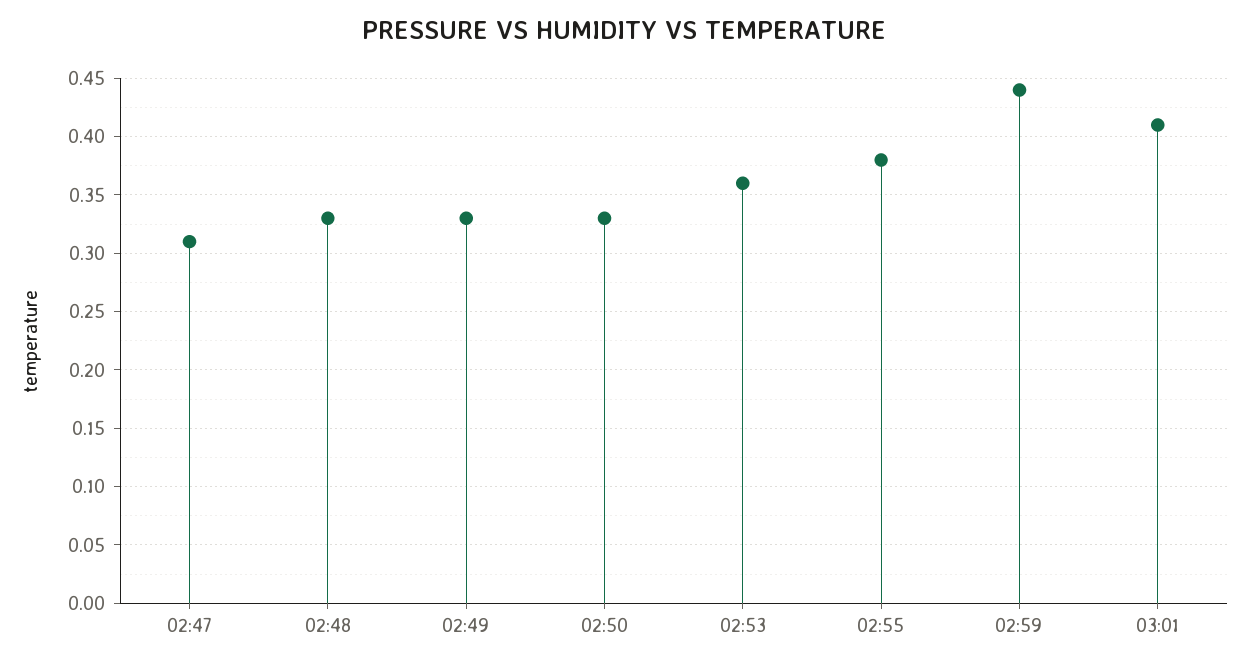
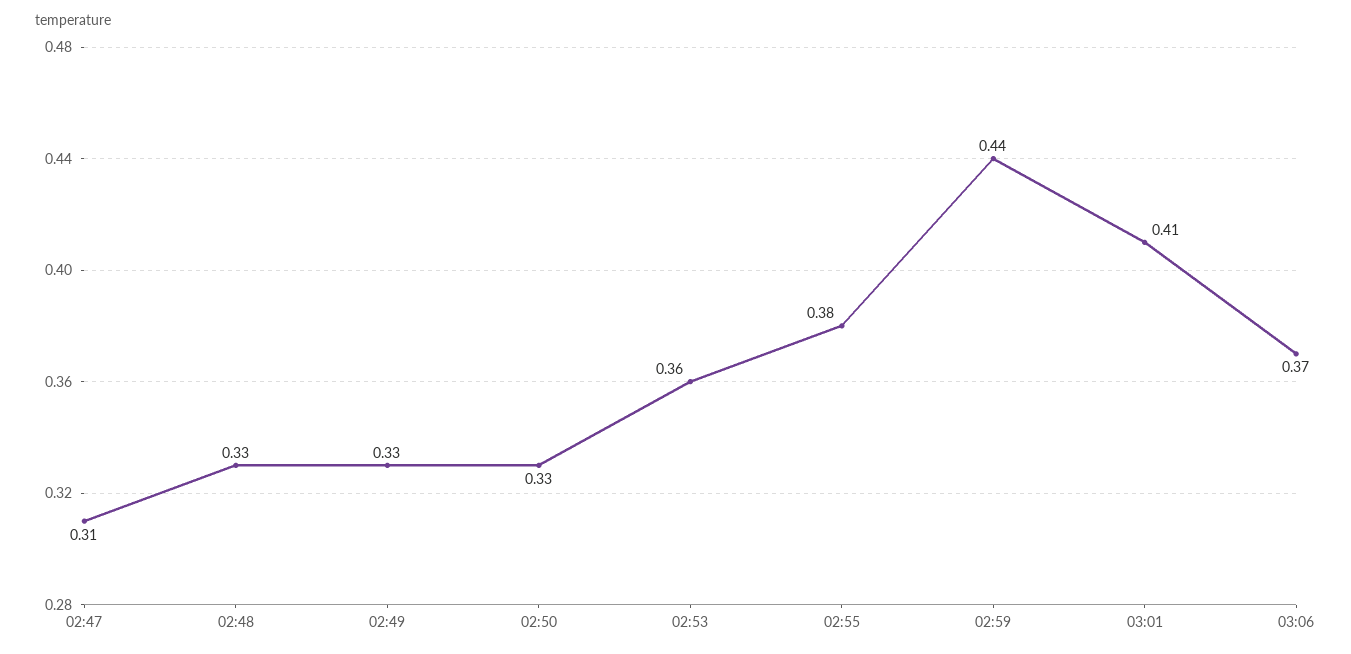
03:06: none -> 0.37

